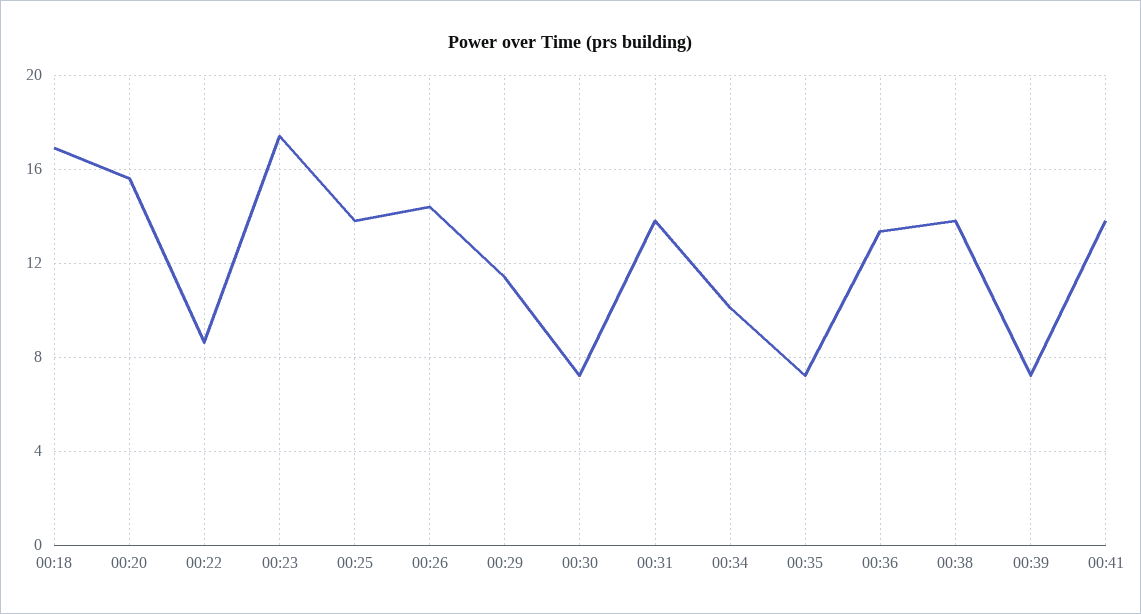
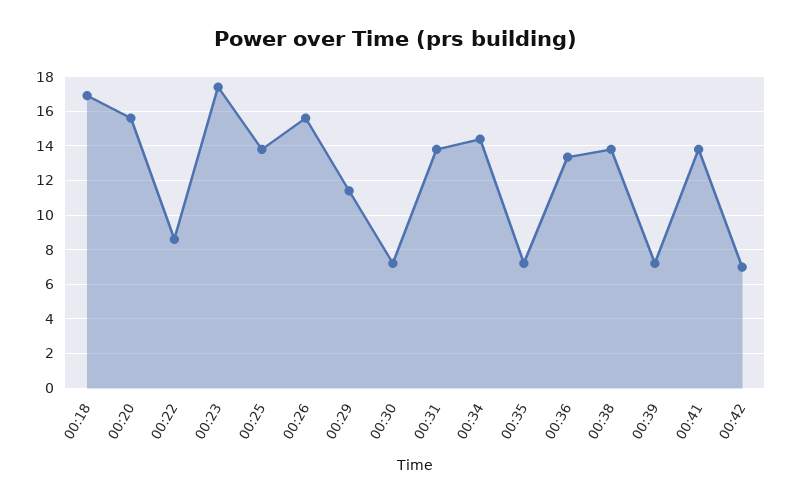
00:26: 14.5 -> 15.5
00:34: 10 -> 14.5
00:42: none -> 7

